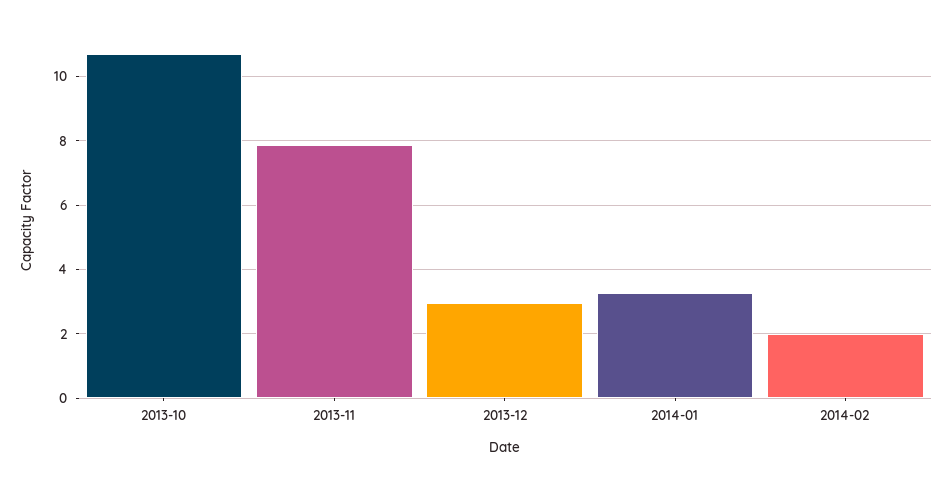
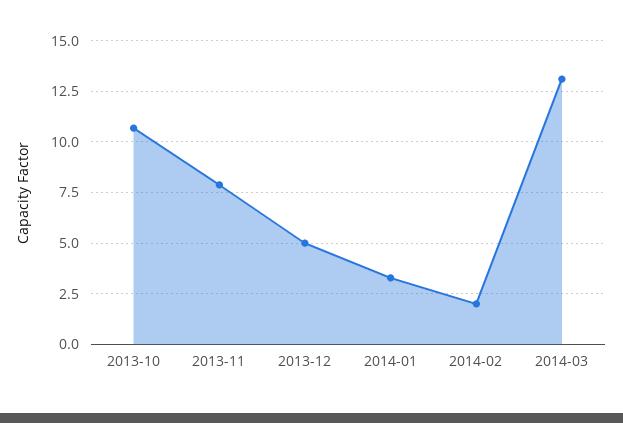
2013-12: 3 -> 5
2014-03: none -> 13

